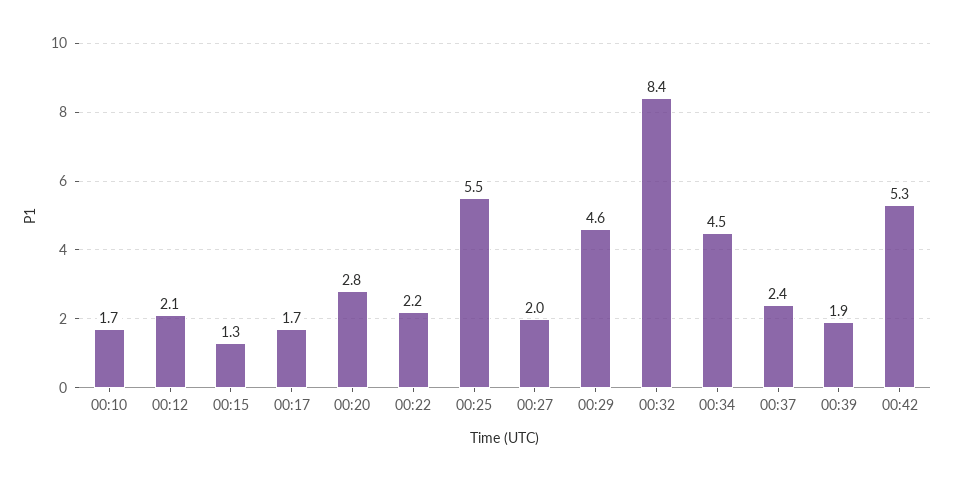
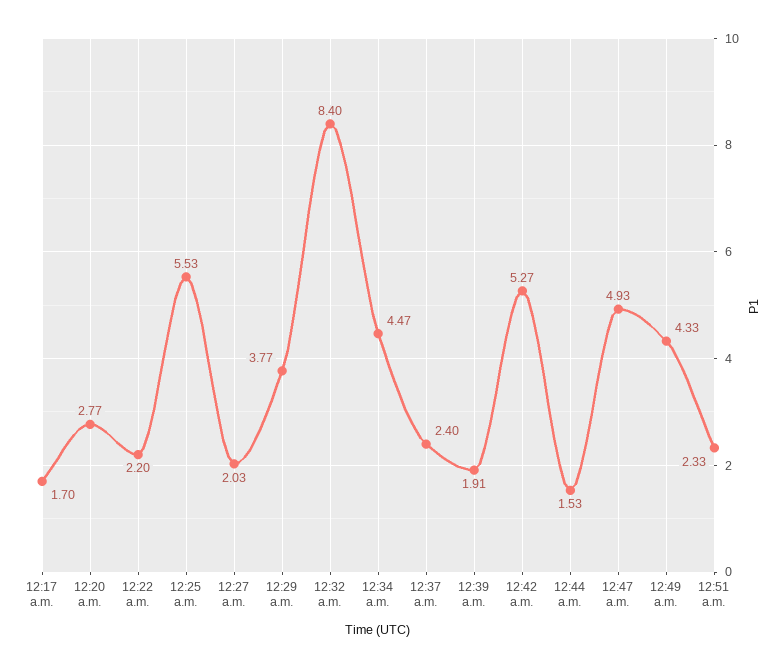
00:10: 1.7 -> none
00:12: 2.1 -> none
00:15: 1.3 -> none
00:29: 4.6 -> 3.77
12:44 a.m.: none -> 1.53
12:47 a.m.: none -> 4.93
12:49 a.m.: none -> 4.33
12:51 a.m.: none -> 2.33

